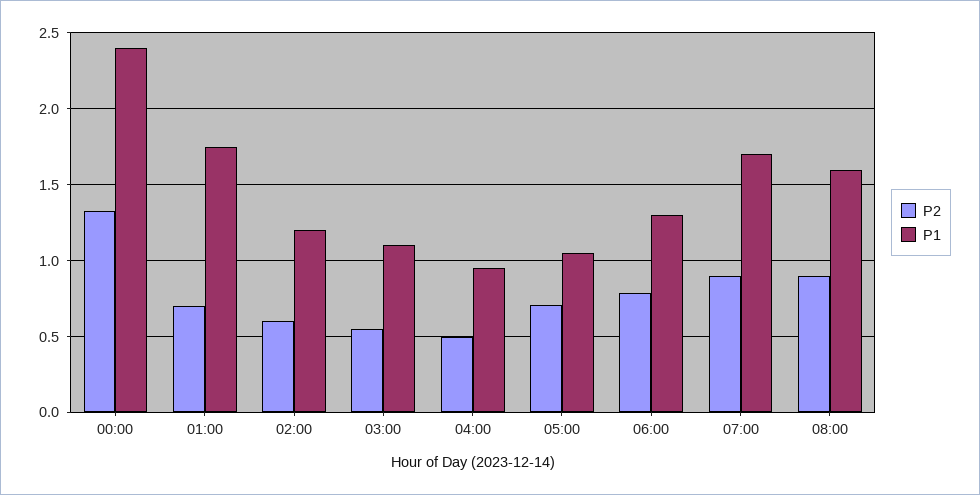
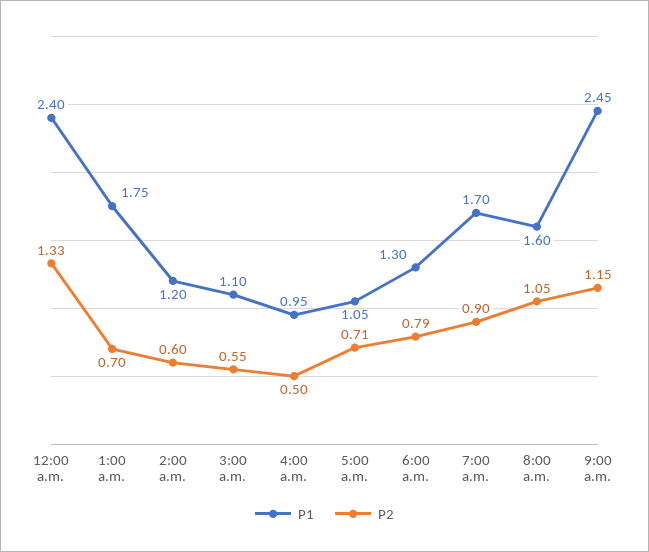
P2, 08:00: 0.9 -> 1.05
P1, 9:00 a.m.: none -> 2.45
P2, 9:00 a.m.: none -> 1.15

